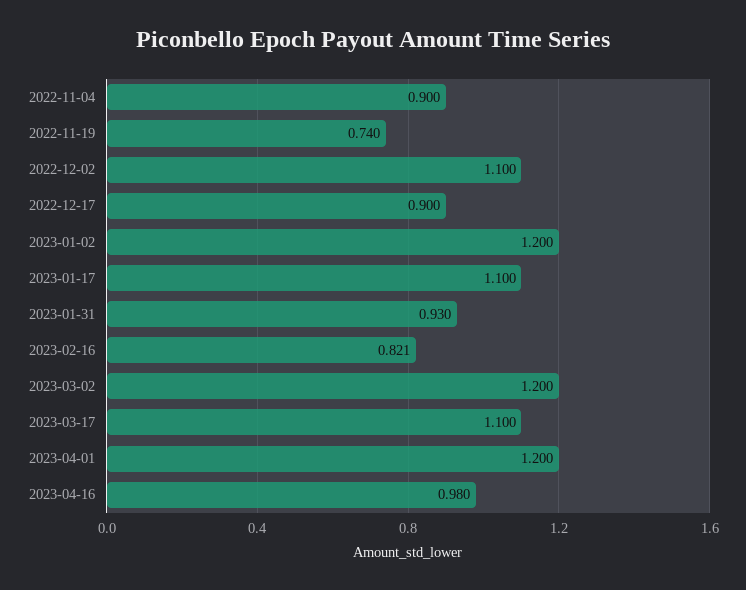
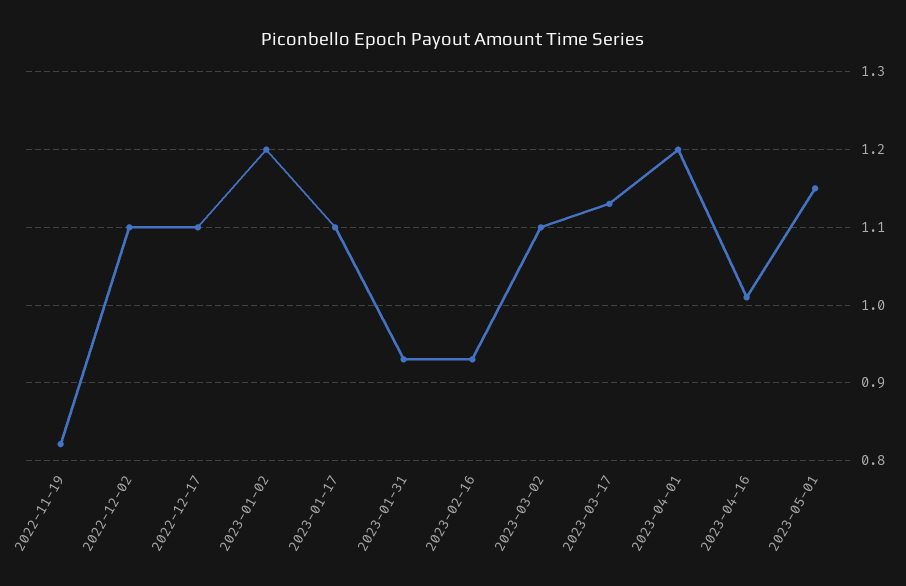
2022-11-04: 0.9 -> none
2022-11-19: 0.74 -> 0.82
2022-12-17: 0.9 -> 1.1
2023-02-16: 0.821 -> 0.93
2023-03-02: 1.2 -> 1.1
2023-03-17: 1.1 -> 1.13
2023-04-16: 0.98 -> 1.01
2023-05-01: none -> 1.15

